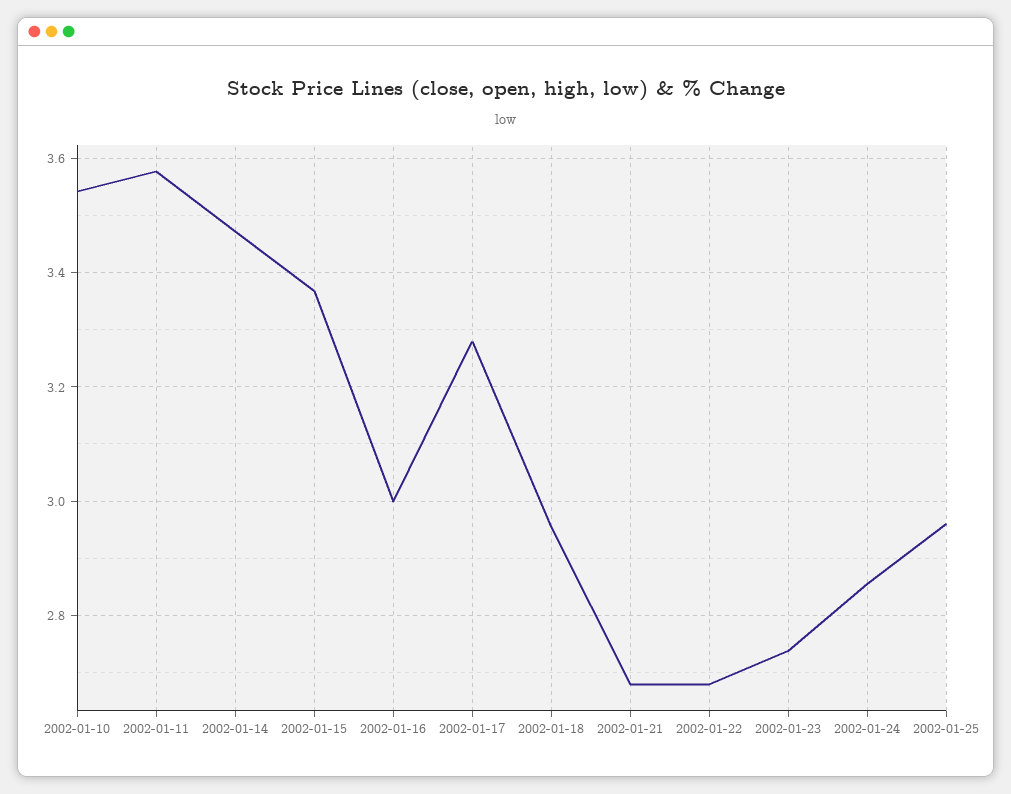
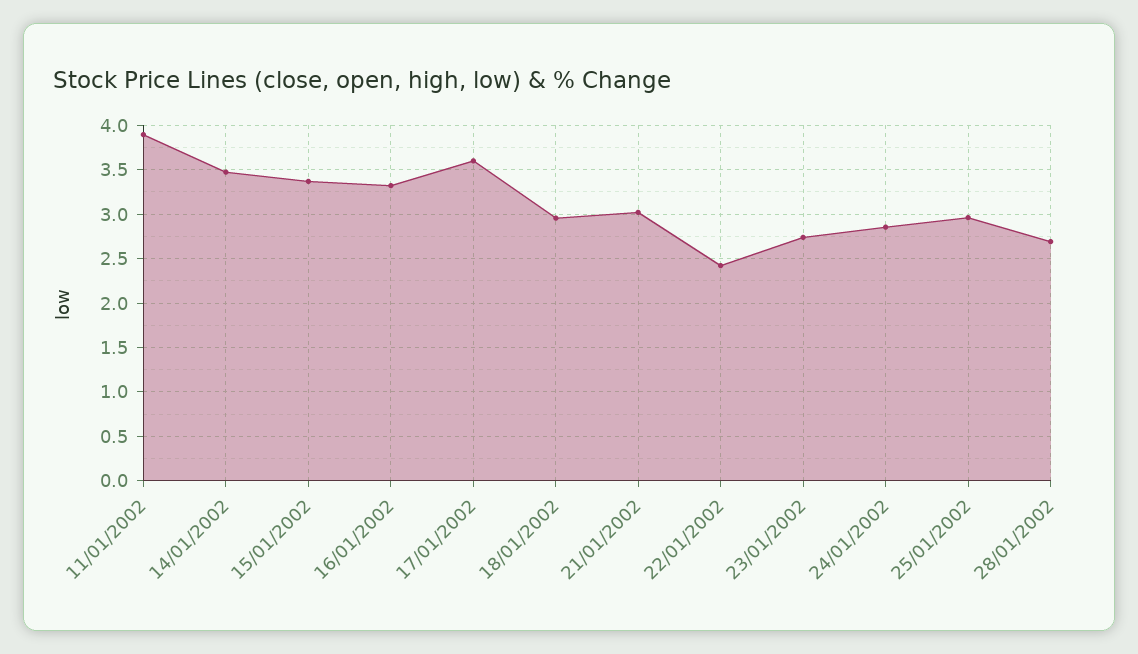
2002-01-10: 3.54 -> none
2002-01-11: 3.58 -> 3.9
2002-01-16: 3 -> 3.3
2002-01-17: 3.28 -> 3.6
2002-01-21: 2.68 -> 3
2002-01-22: 2.68 -> 2.4
28/01/2002: none -> 2.7

